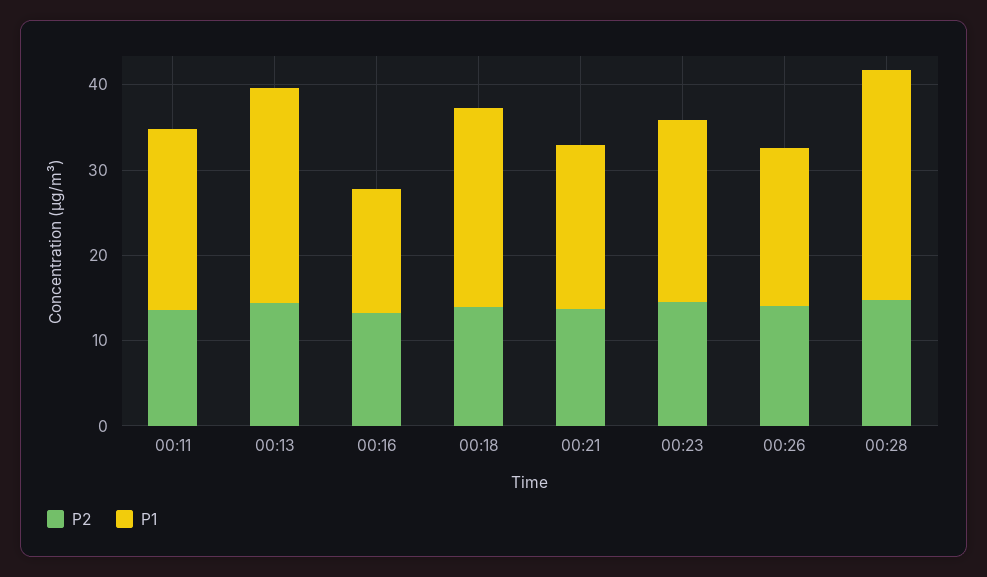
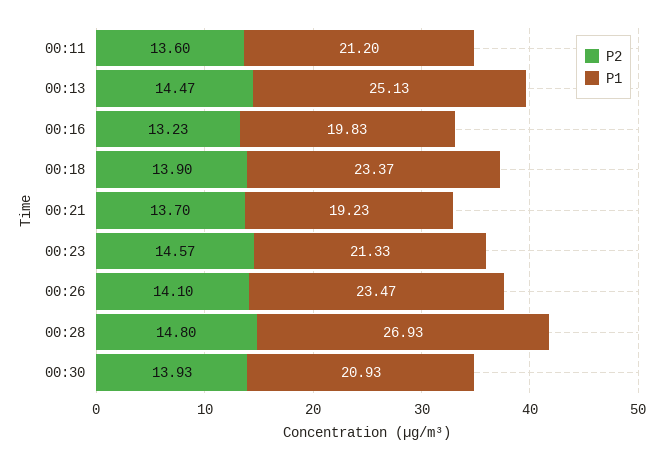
P1, 00:16: 14 -> 19.83
P1, 00:26: 18 -> 23.47
P2, 00:30: none -> 13.93
P1, 00:30: none -> 20.93

